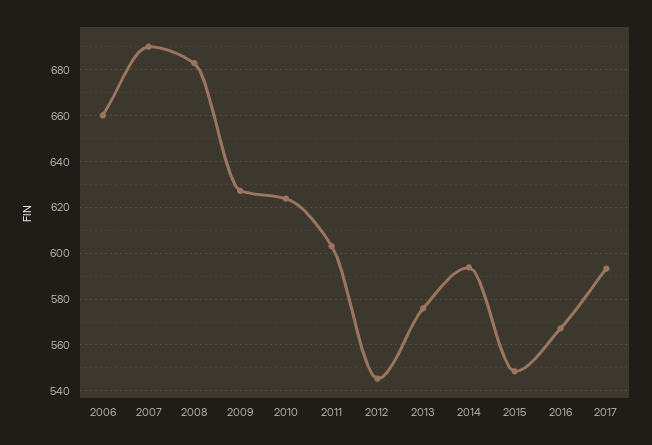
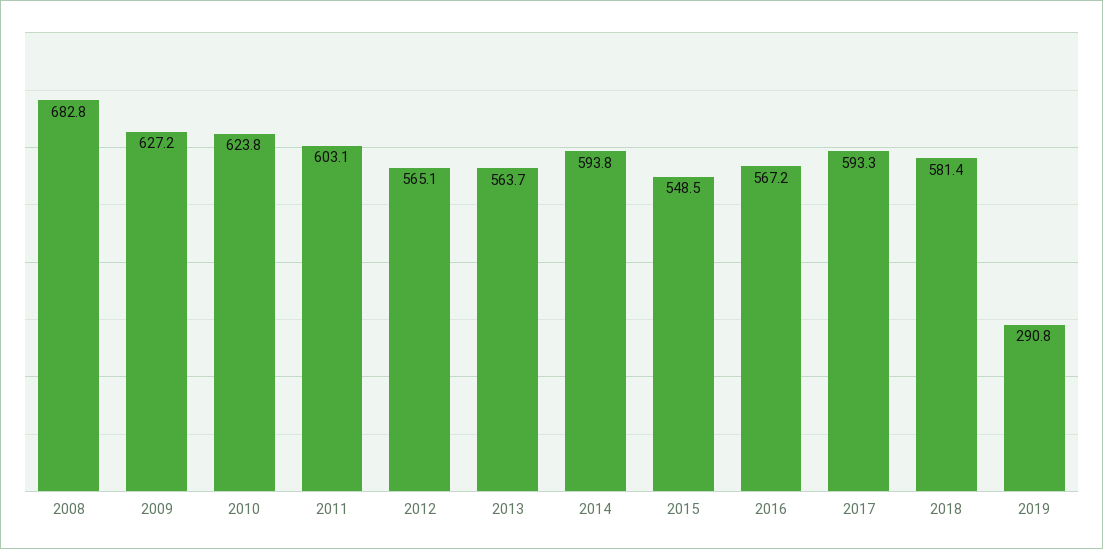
2006: 660 -> none
2007: 690 -> none
2012: 545 -> 565.1
2013: 575 -> 563.7
2018: none -> 581.4
2019: none -> 290.8

